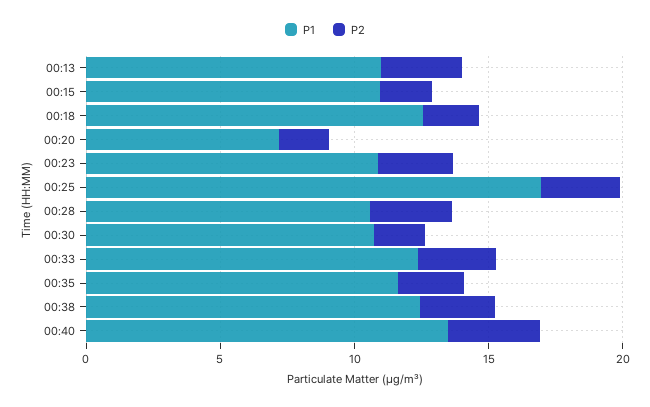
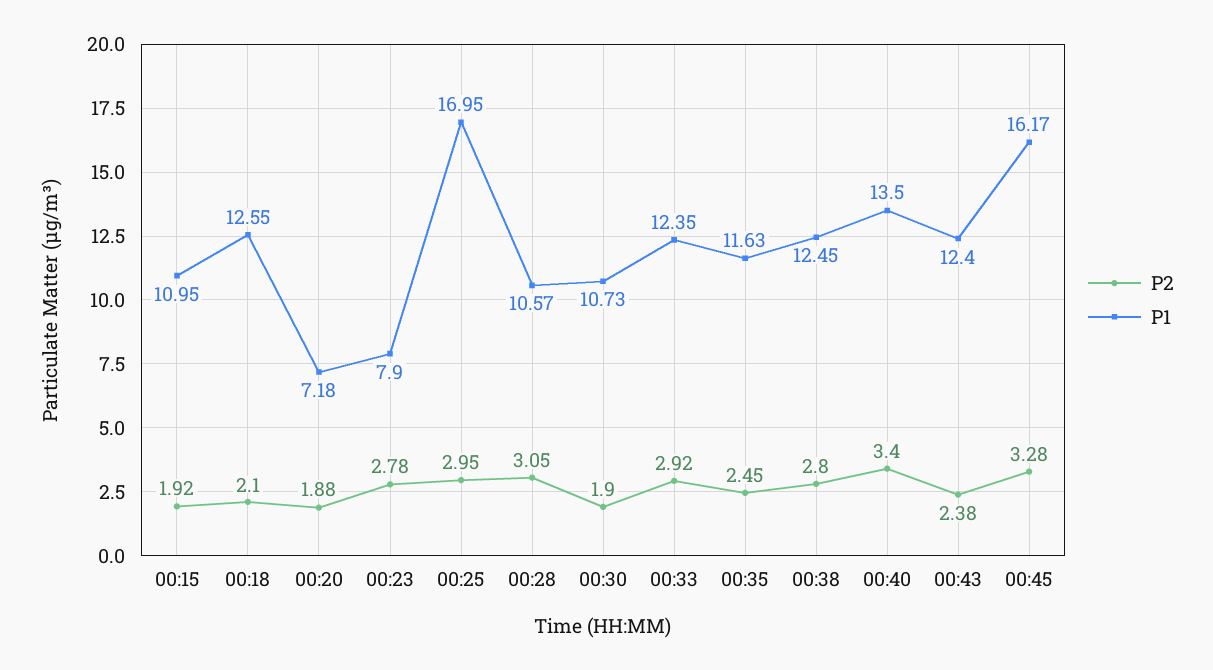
P1, 00:13: 11 -> none
P2, 00:13: 3 -> none
P1, 00:23: 11 -> 7.9
P2, 00:43: none -> 2.38
P1, 00:43: none -> 12.4
P2, 00:45: none -> 3.28
P1, 00:45: none -> 16.17

